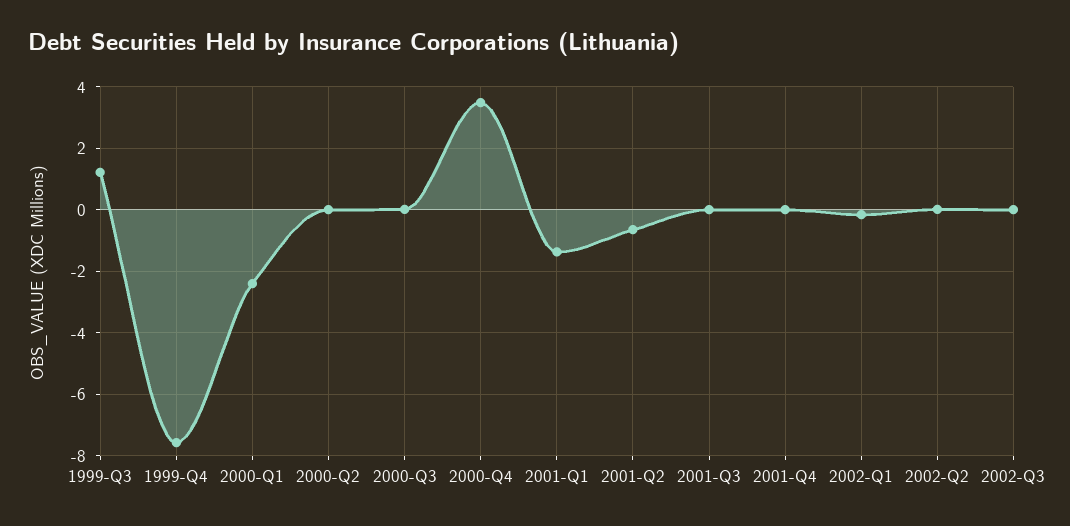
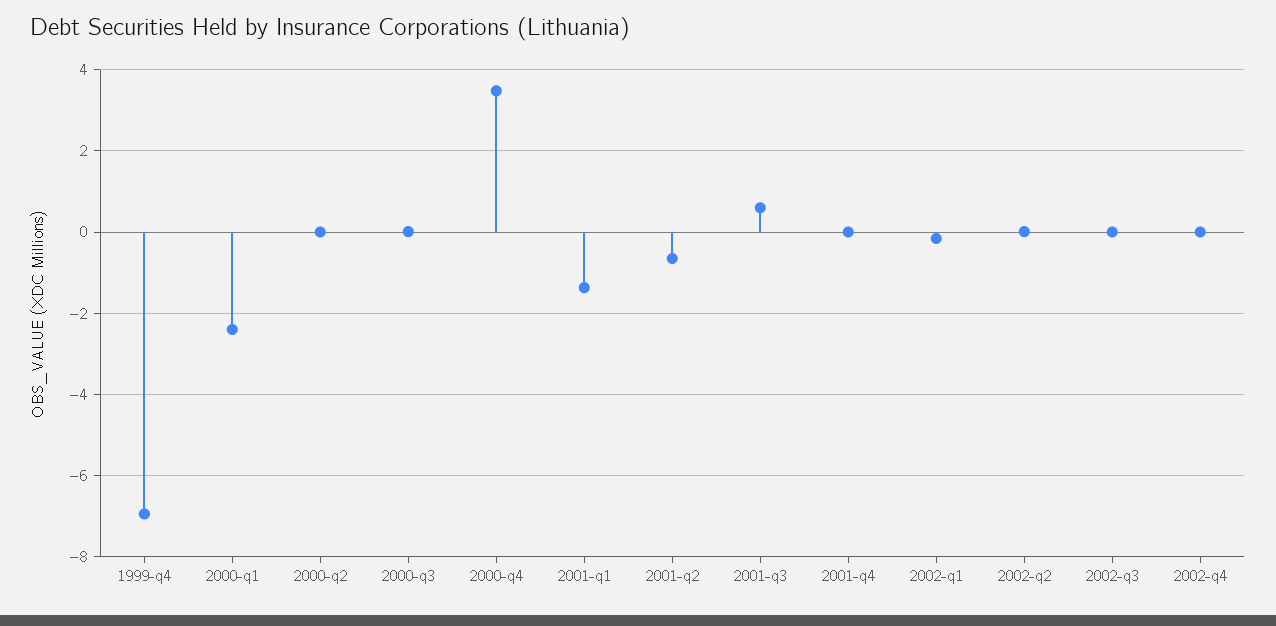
1999-Q3: 1.2 -> none
1999-Q4: -7.6 -> -7
2001-Q3: 0 -> 0.6
2002-q4: none -> 0

